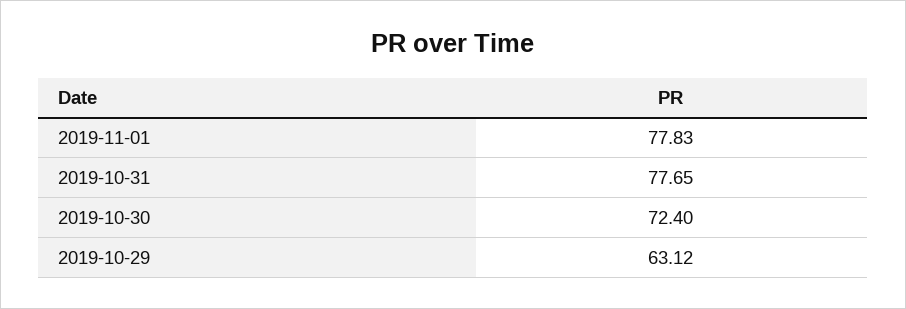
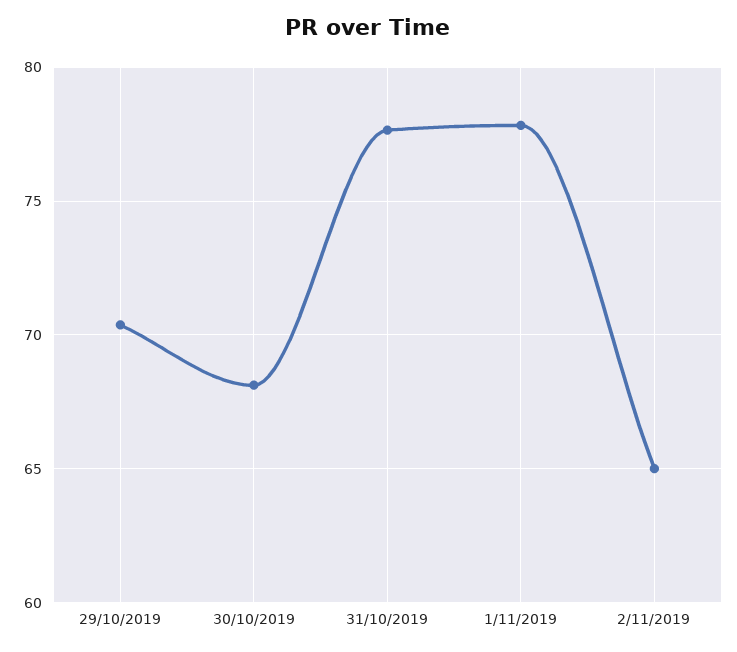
2019-10-30: 72.4 -> 68
2019-10-29: 63.12 -> 70.5
2/11/2019: none -> 65

